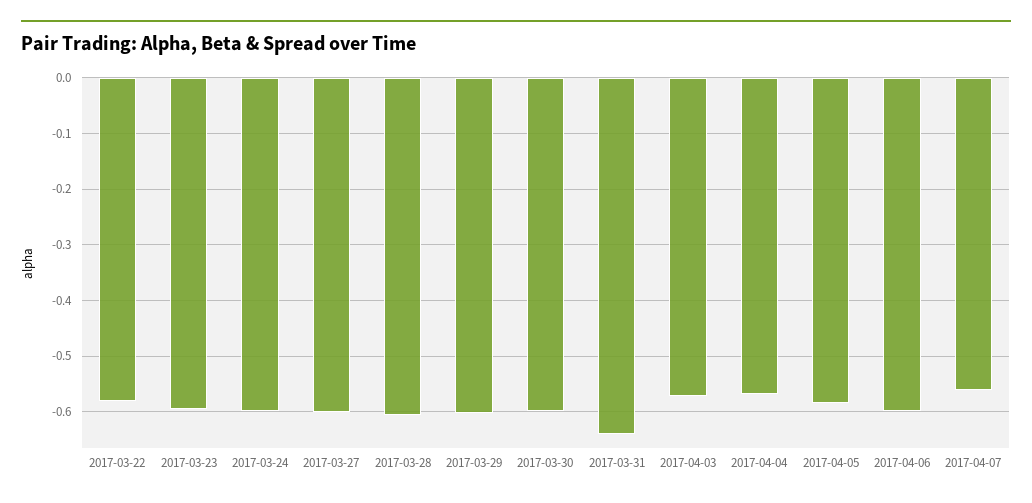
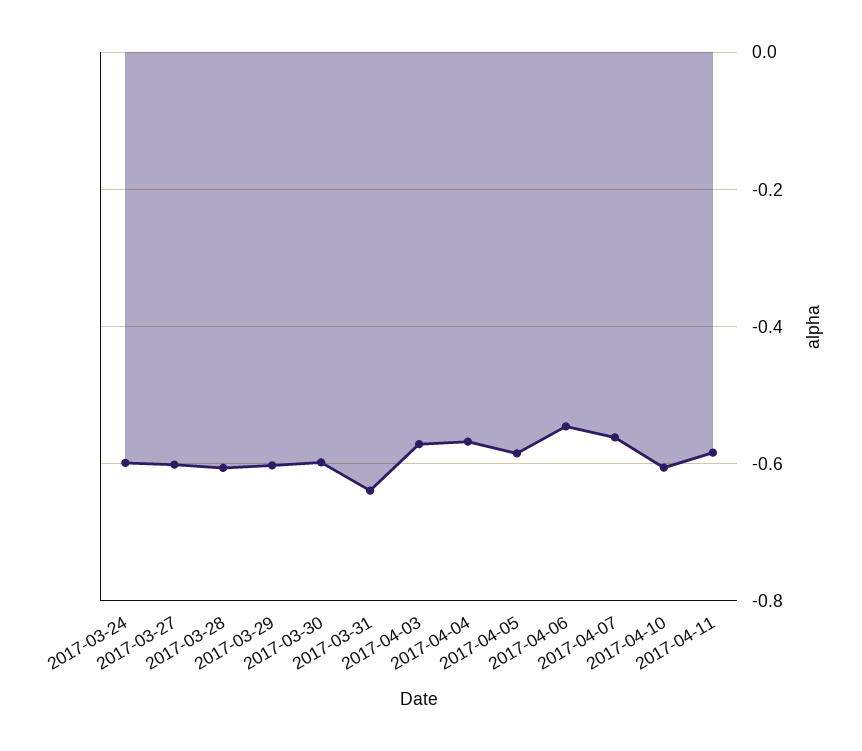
2017-03-22: -0.58 -> none
2017-03-23: -0.6 -> none
2017-04-06: -0.6 -> -0.54
2017-04-10: none -> -0.6
2017-04-11: none -> -0.58

